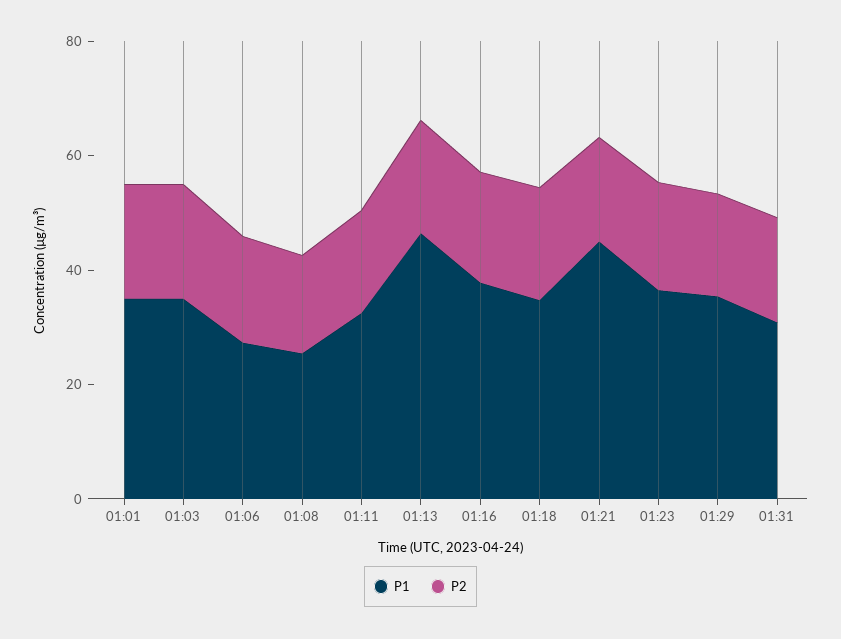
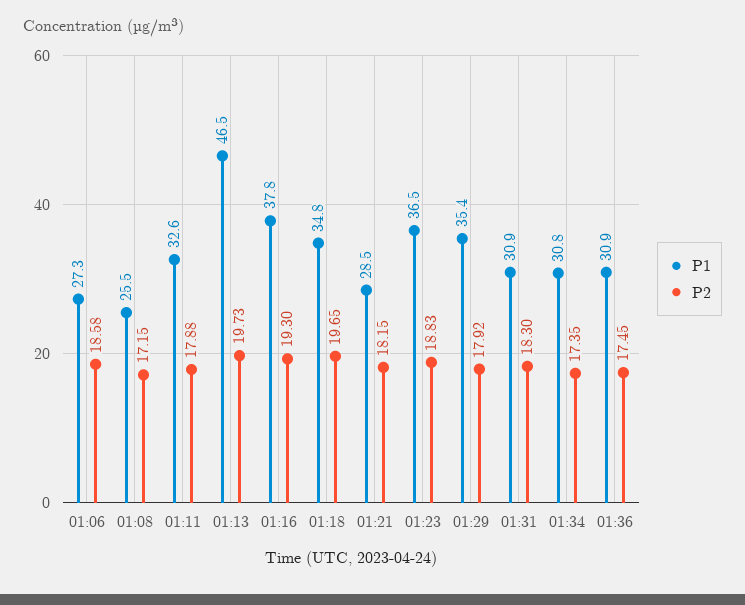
P1, 01:01: 35 -> none
P2, 01:01: 20 -> none
P1, 01:03: 35 -> none
P2, 01:03: 20 -> none
P1, 01:21: 45 -> 28.5
P1, 01:34: none -> 30.8
P2, 01:34: none -> 17.35
P1, 01:36: none -> 30.9
P2, 01:36: none -> 17.45

